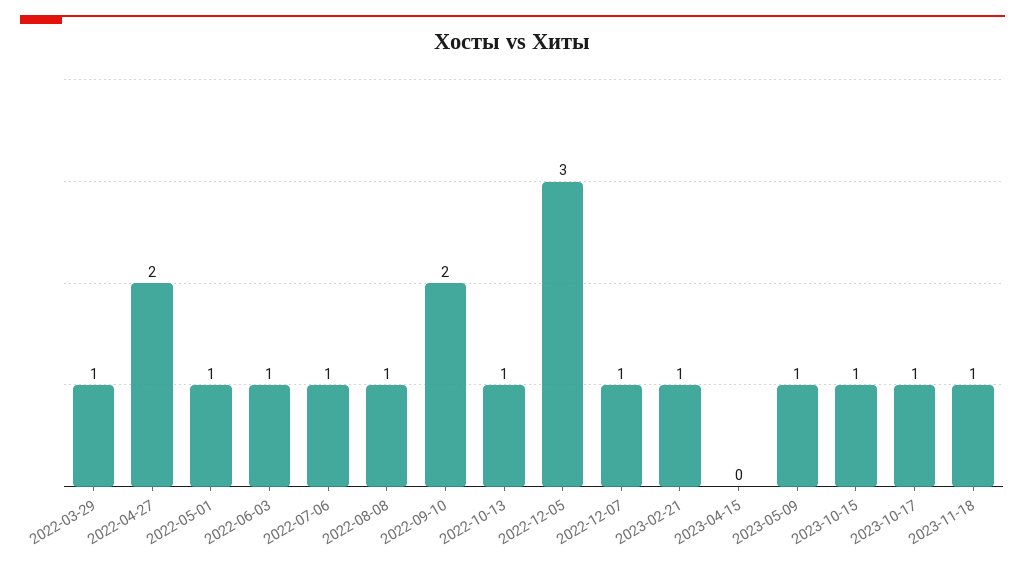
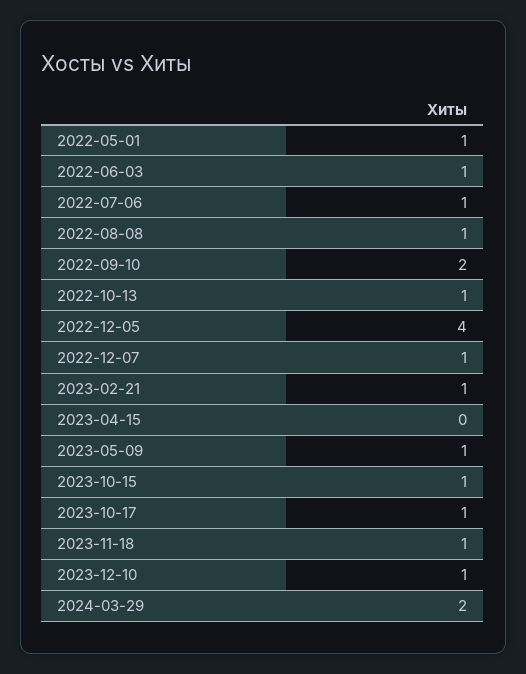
2022-03-29: 1 -> none
2022-04-27: 2 -> none
2022-12-05: 3 -> 4
2023-12-10: none -> 1
2024-03-29: none -> 2

